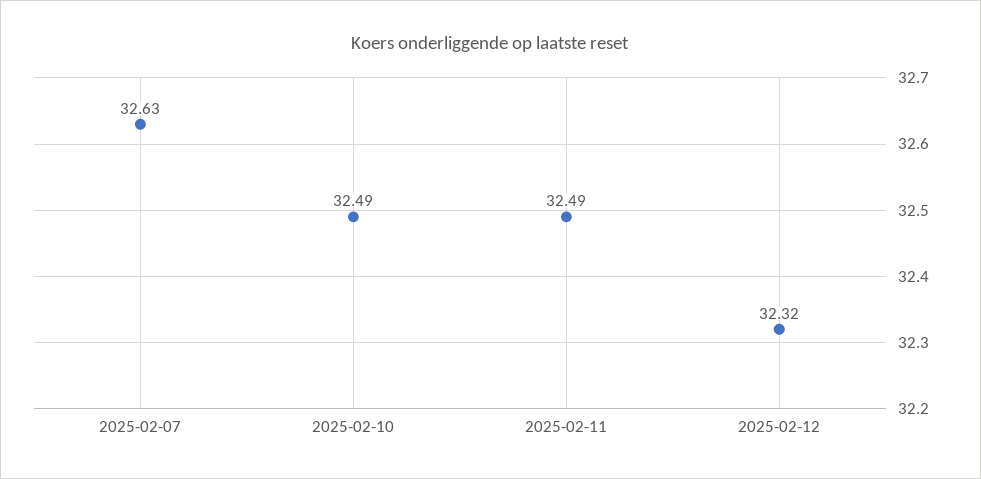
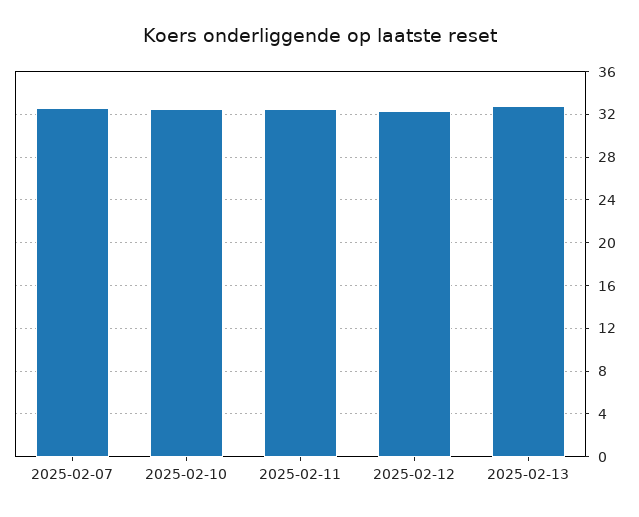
2025-02-13: none -> 33

